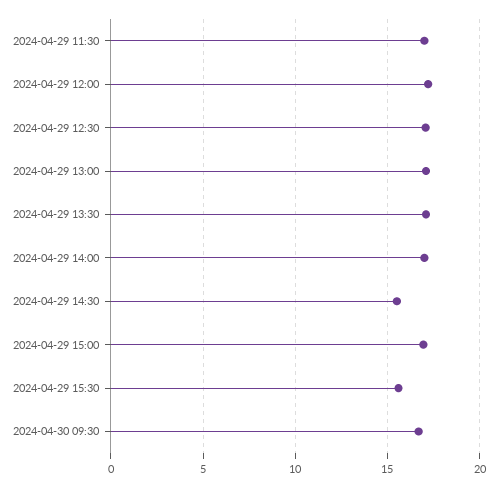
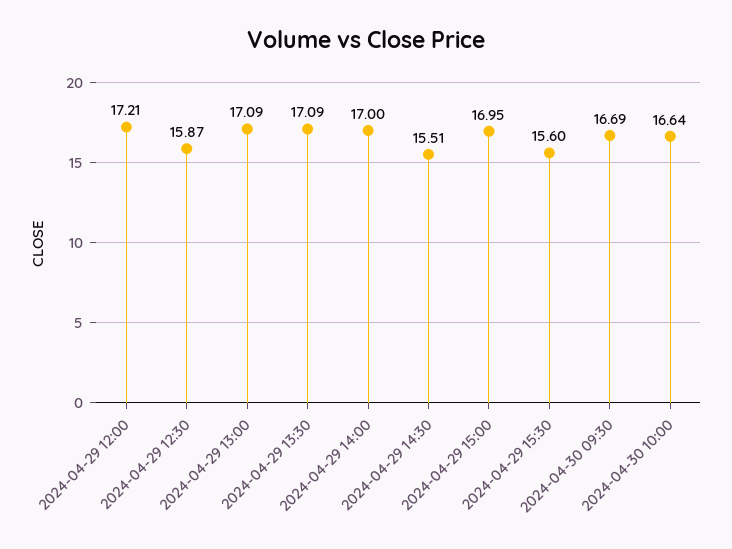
2024-04-29 11:30: 17 -> none
2024-04-29 12:30: 17 -> 15.87
2024-04-30 10:00: none -> 16.64

